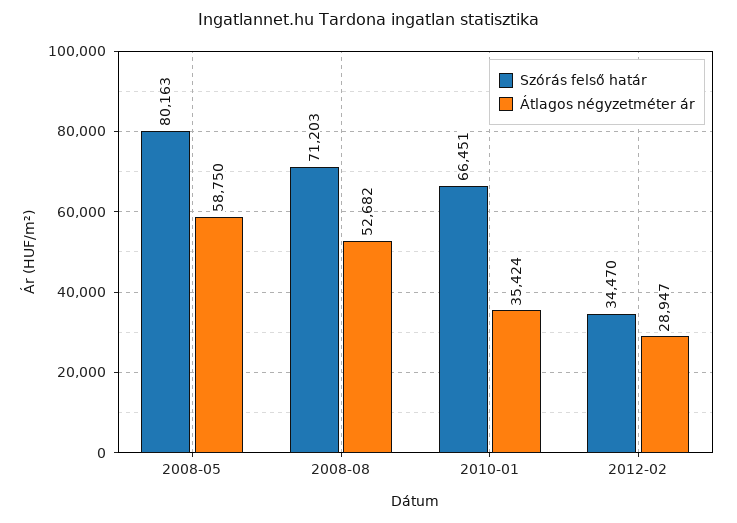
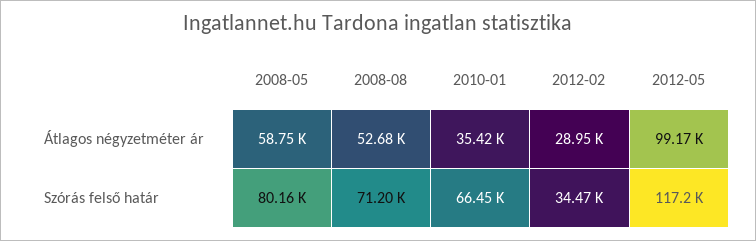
Átlagos négyzetméter ár, 2012-05: none -> 99170
Szórás felső határ, 2012-05: none -> 117200

